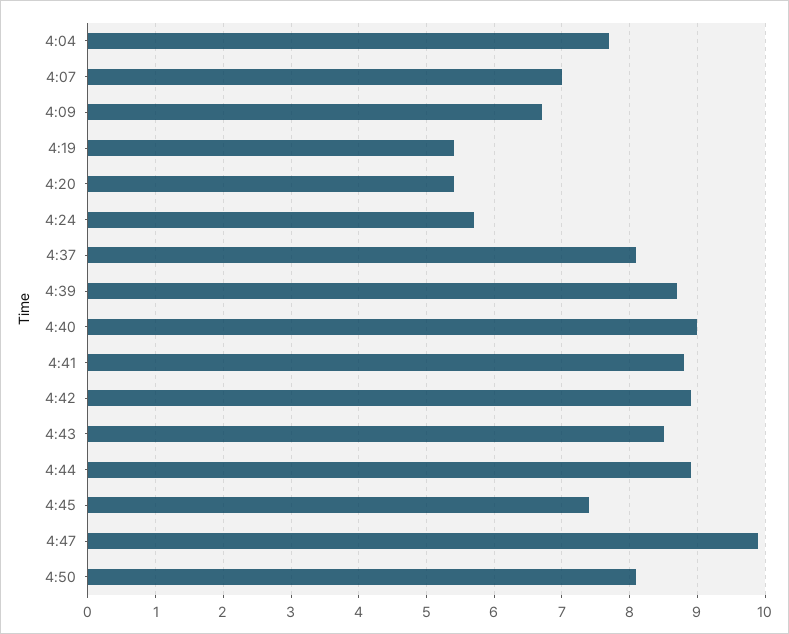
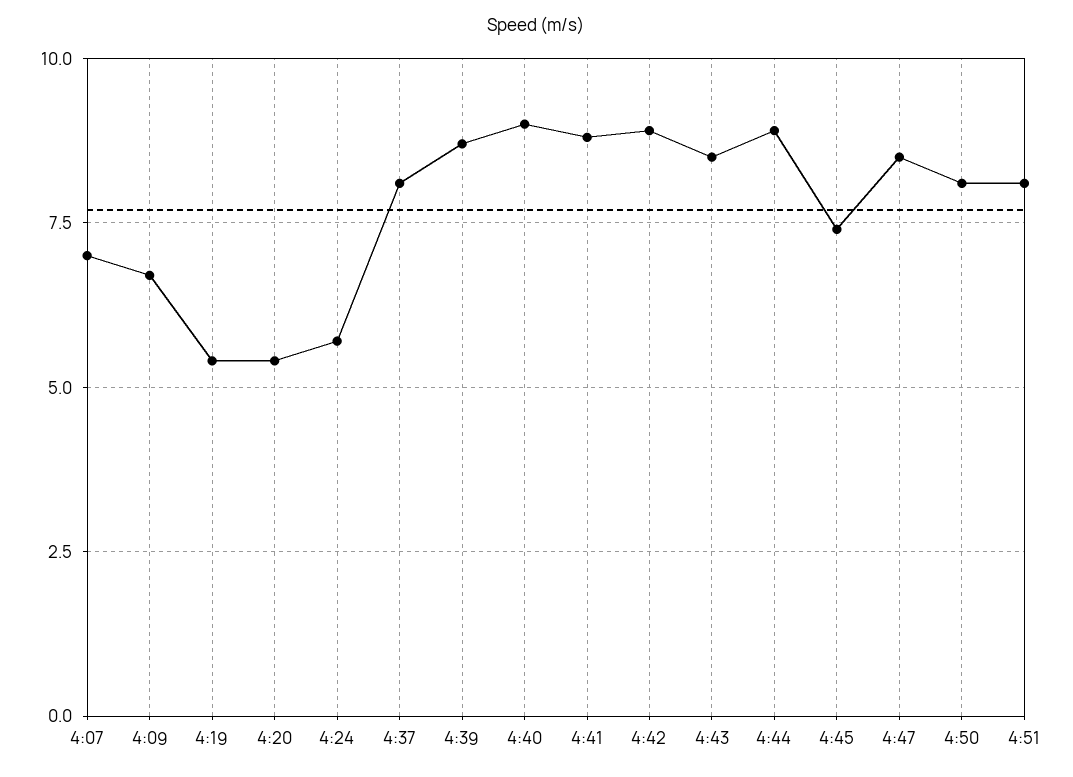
4:04: 7.7 -> none
4:47: 9.9 -> 8.5
4:51: none -> 8

